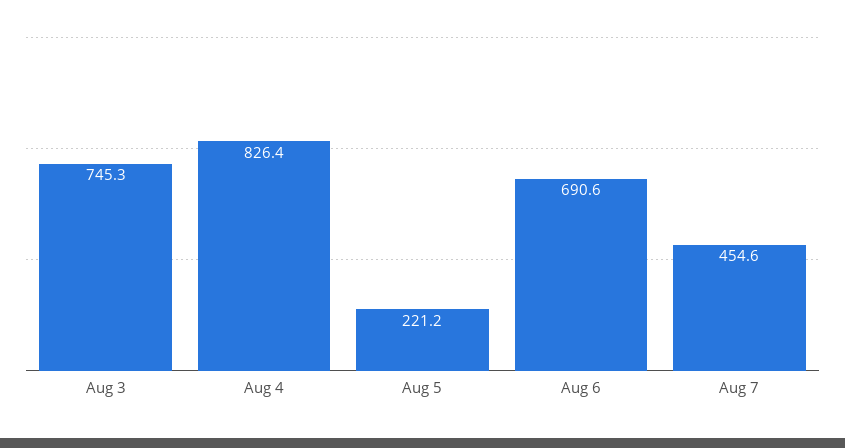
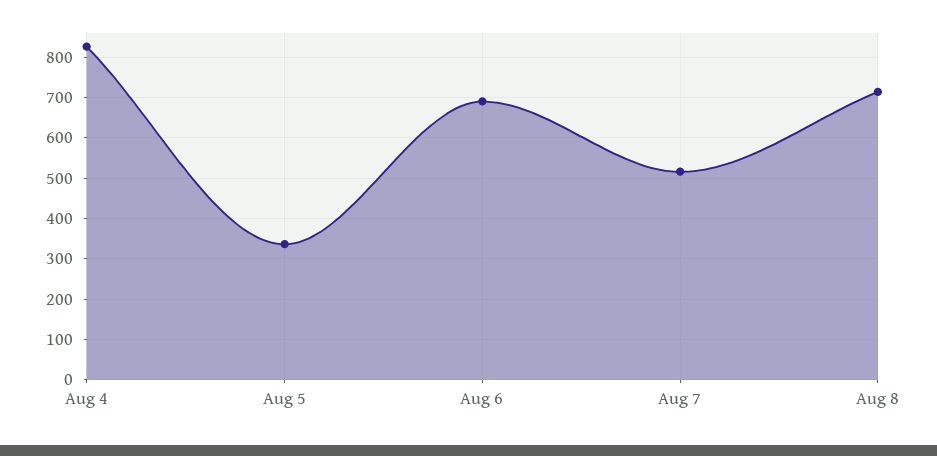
Aug 3: 745.3 -> none
Aug 5: 221.2 -> 340
Aug 7: 454.6 -> 520
Aug 8: none -> 720

